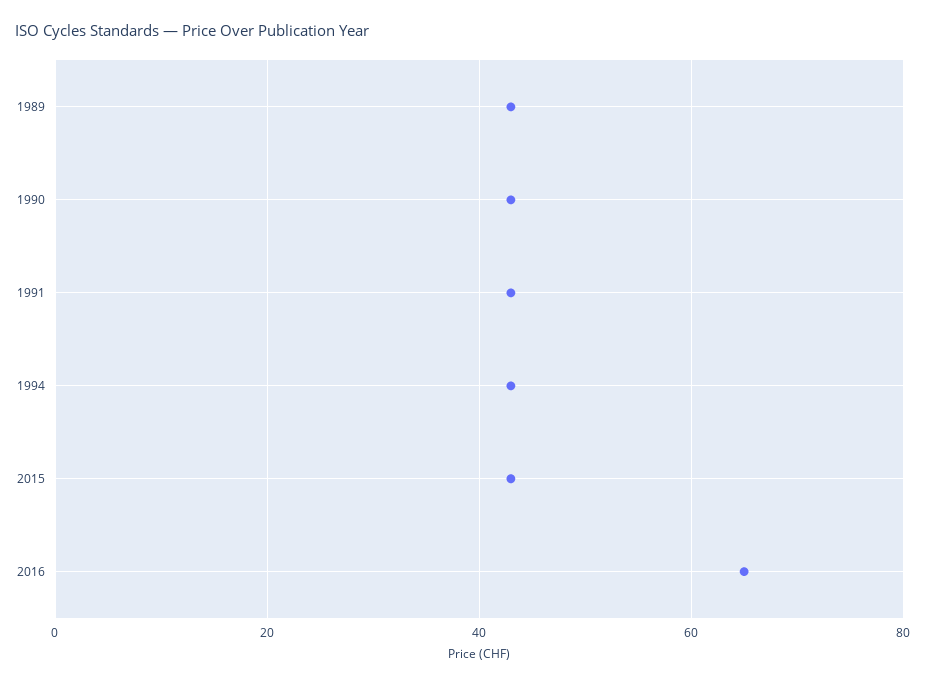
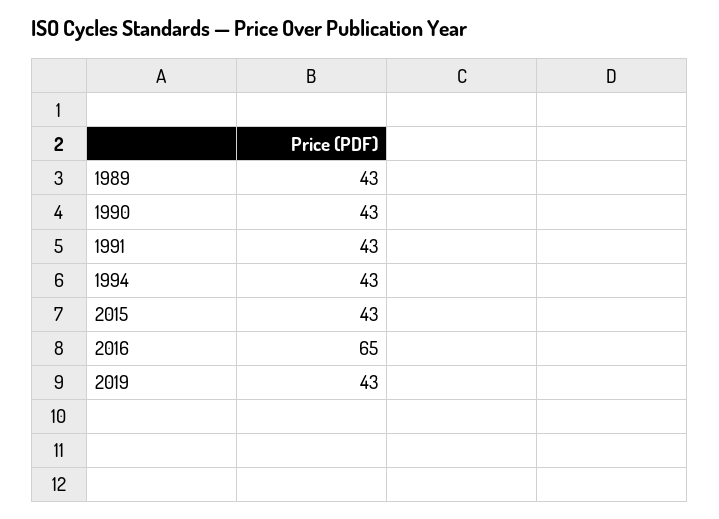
2019: none -> 43

